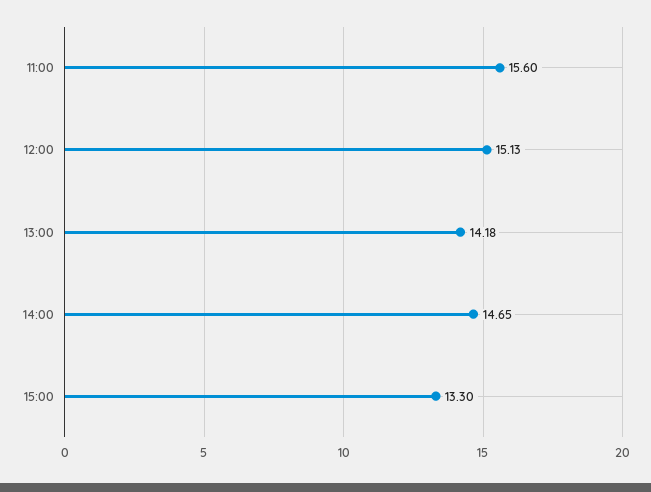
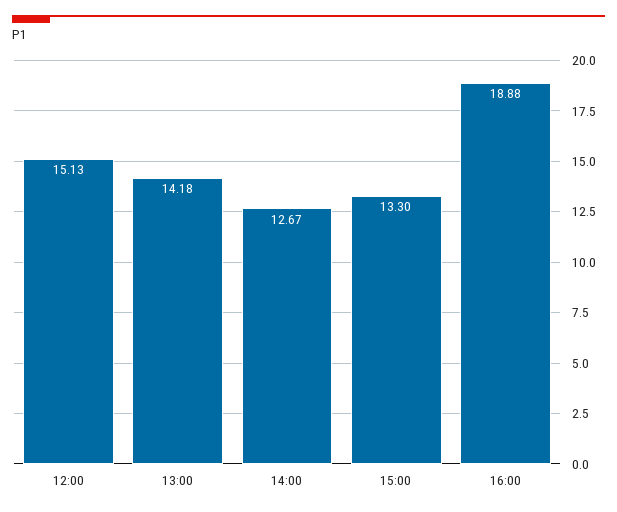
11:00: 15.6 -> none
14:00: 14.65 -> 12.67
16:00: none -> 18.88

